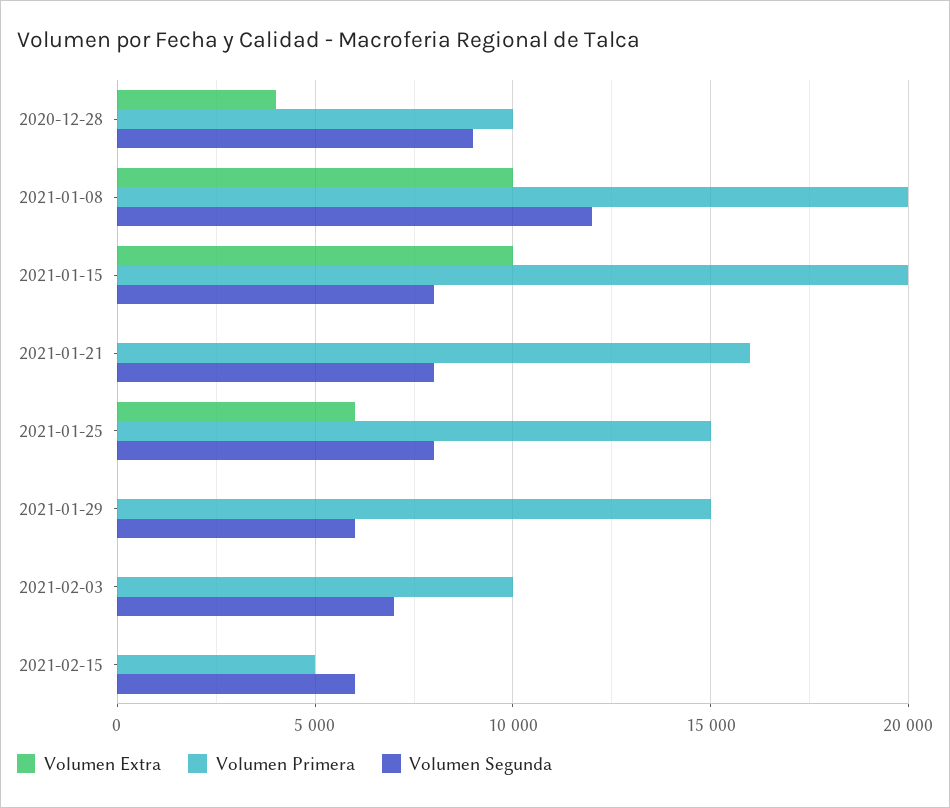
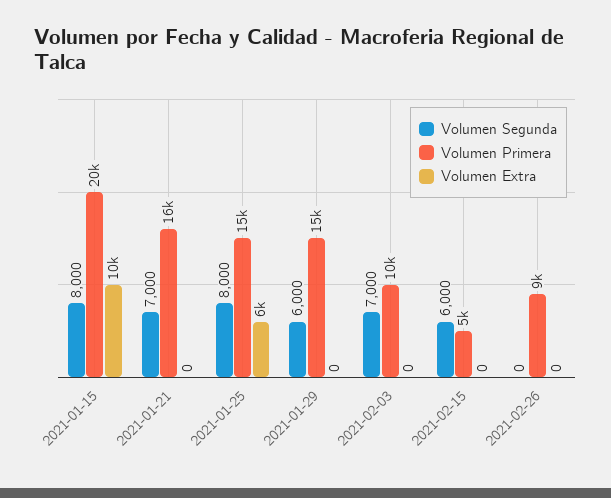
Volumen Extra, 2020-12-28: 4000 -> none
Volumen Primera, 2020-12-28: 10000 -> none
Volumen Segunda, 2020-12-28: 9000 -> none
Volumen Extra, 2021-01-08: 10000 -> none
Volumen Primera, 2021-01-08: 20000 -> none
Volumen Segunda, 2021-01-08: 12000 -> none
Volumen Segunda, 2021-01-21: 8000 -> 7000
Volumen Segunda, 2021-02-26: none -> 0
Volumen Primera, 2021-02-26: none -> 9000
Volumen Extra, 2021-02-26: none -> 0

